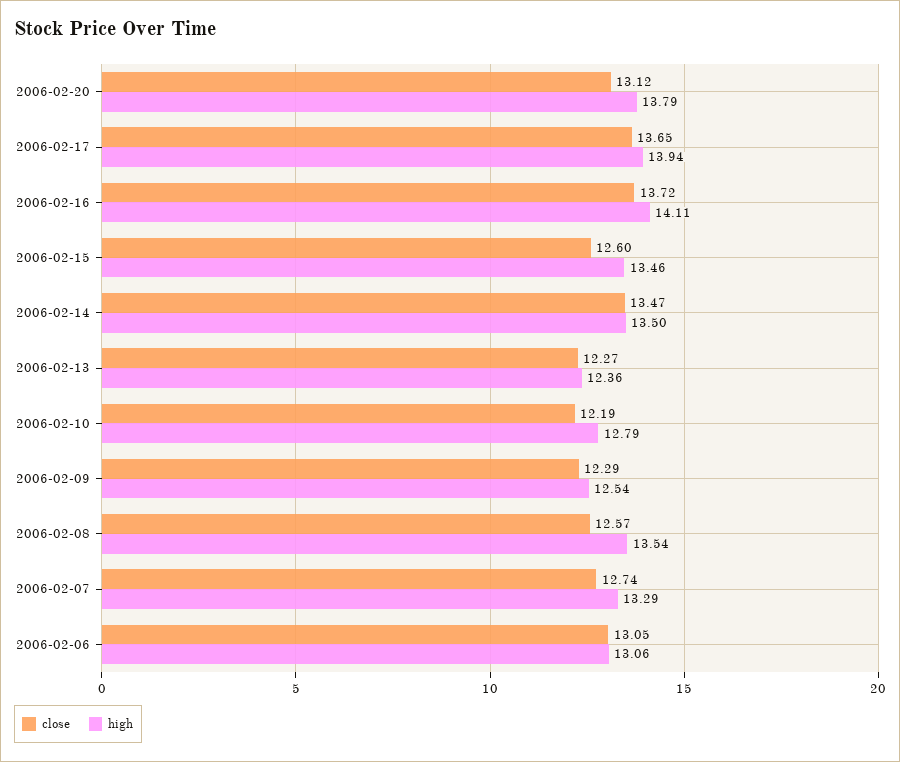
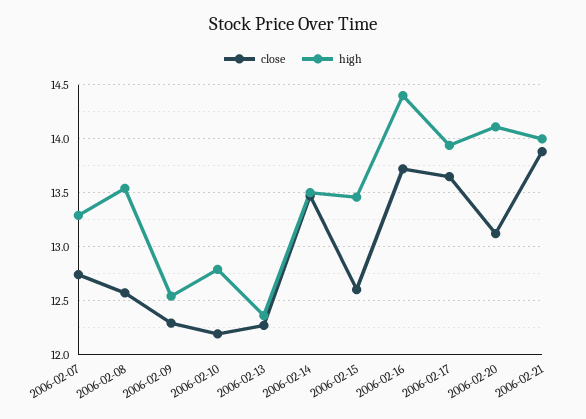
high, 2006-02-20: 13.79 -> 14.1
high, 2006-02-16: 14.11 -> 14.4
close, 2006-02-06: 13.05 -> none
high, 2006-02-06: 13.06 -> none
close, 2006-02-21: none -> 13.9
high, 2006-02-21: none -> 14

